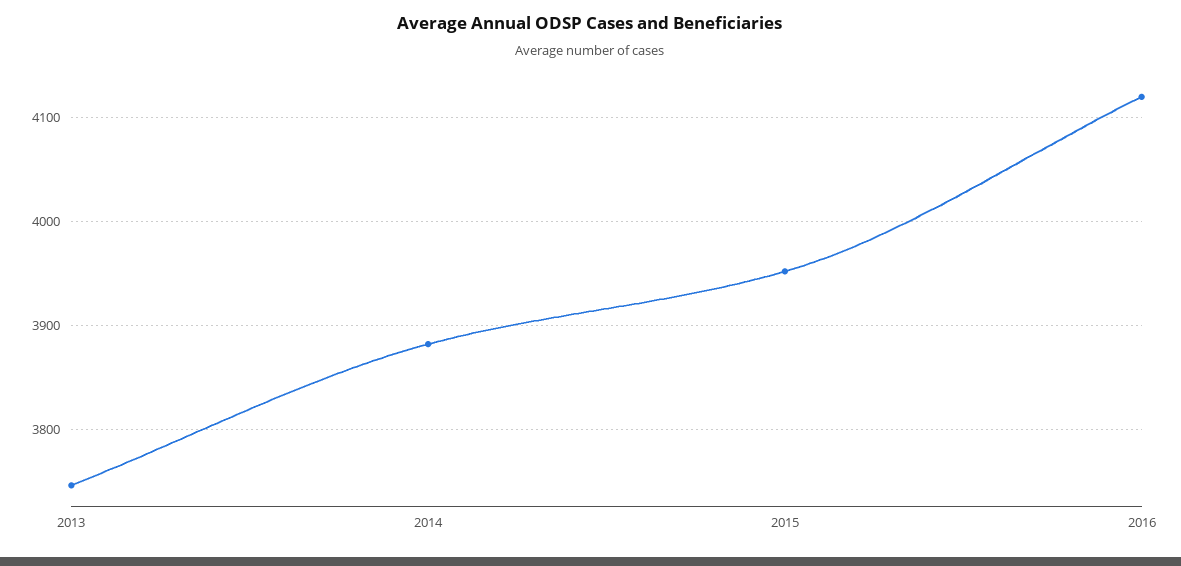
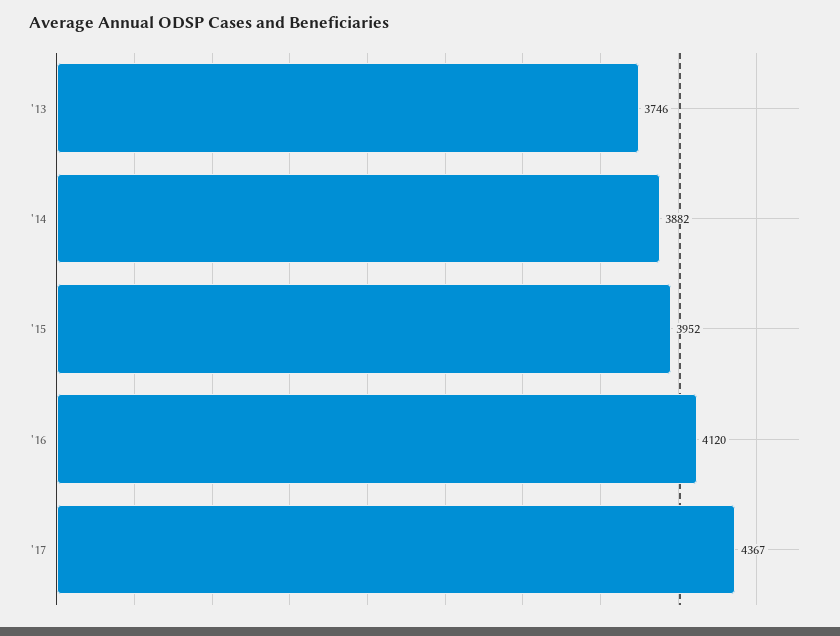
'17: none -> 4367

